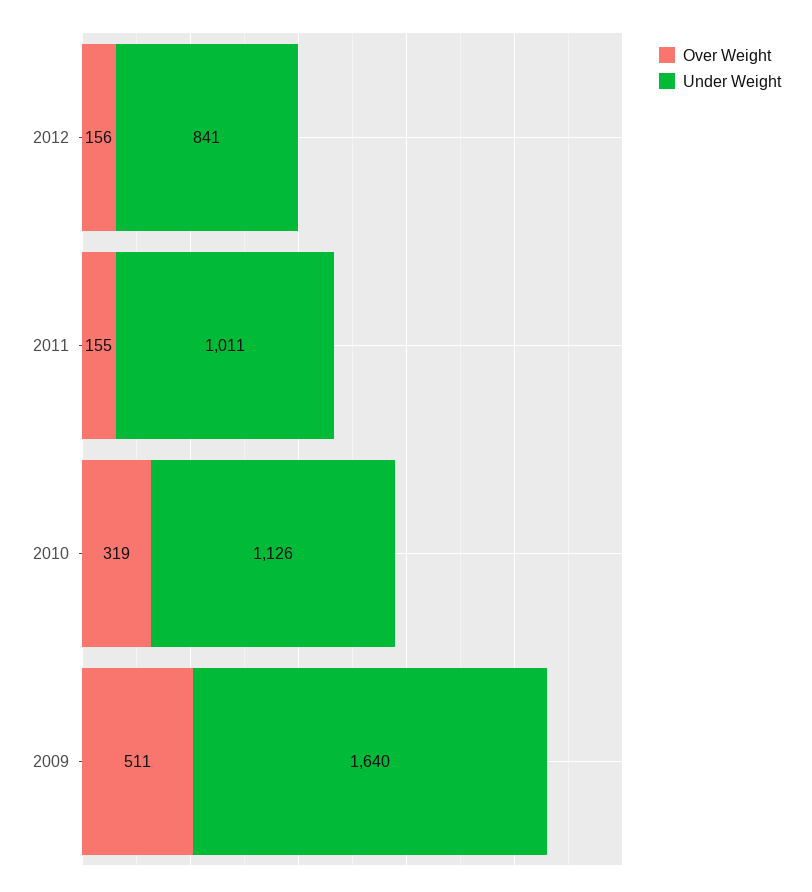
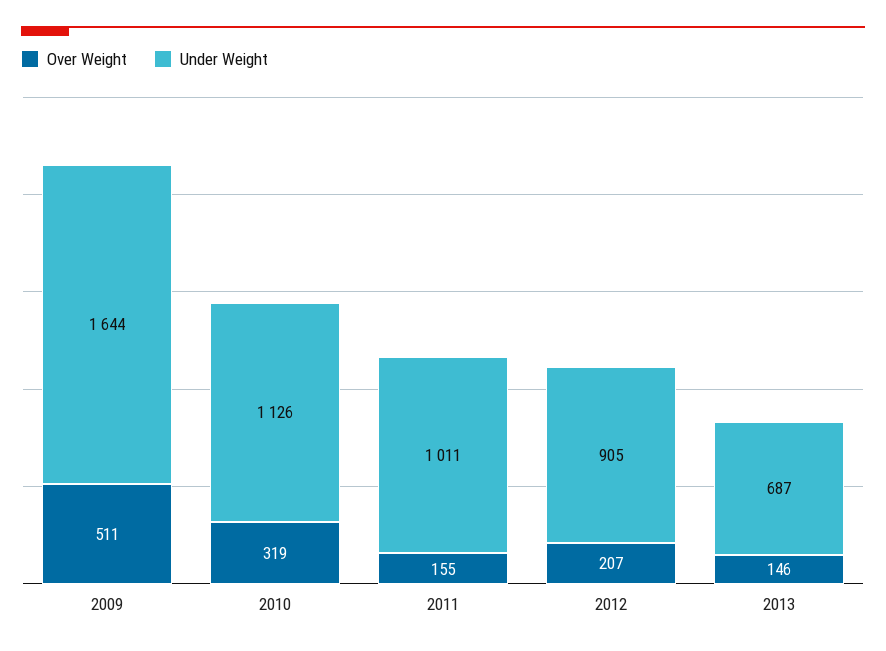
Over Weight, 2012: 156 -> 207
Under Weight, 2012: 841 -> 905
Under Weight, 2009: 1640 -> 1644
Over Weight, 2013: none -> 146
Under Weight, 2013: none -> 687

